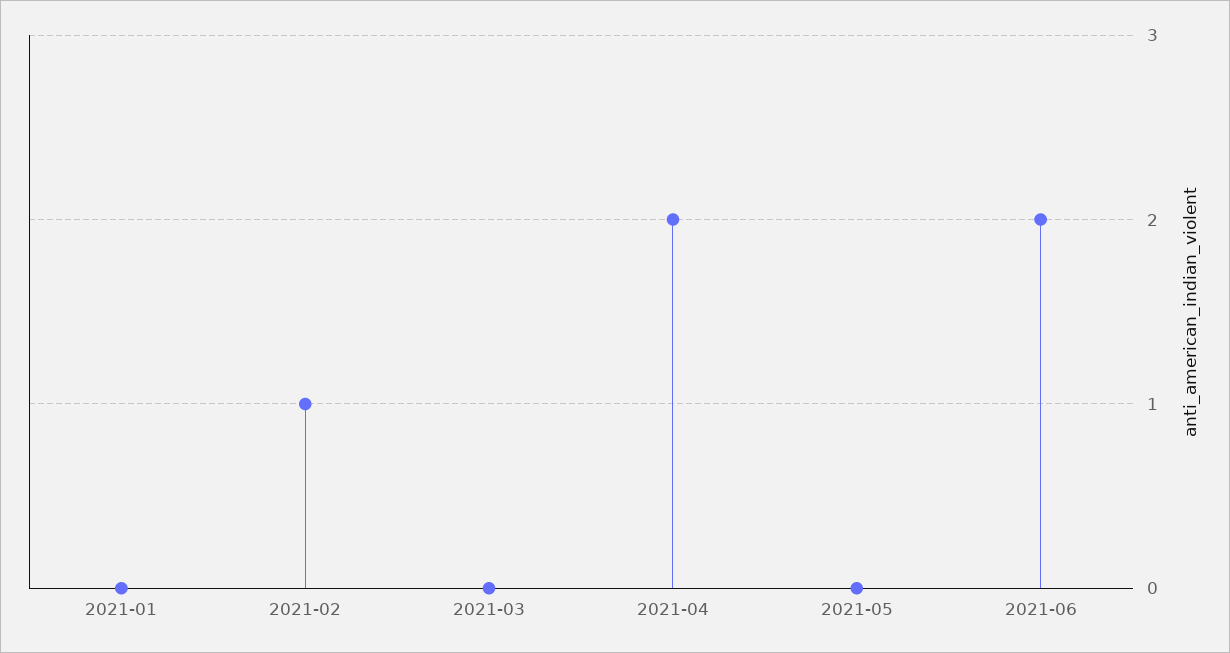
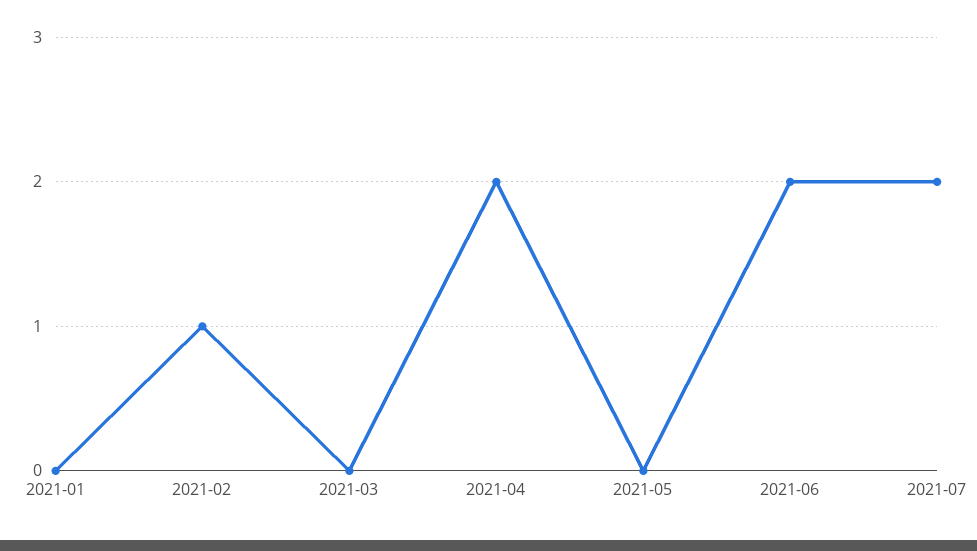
2021-07: none -> 2

